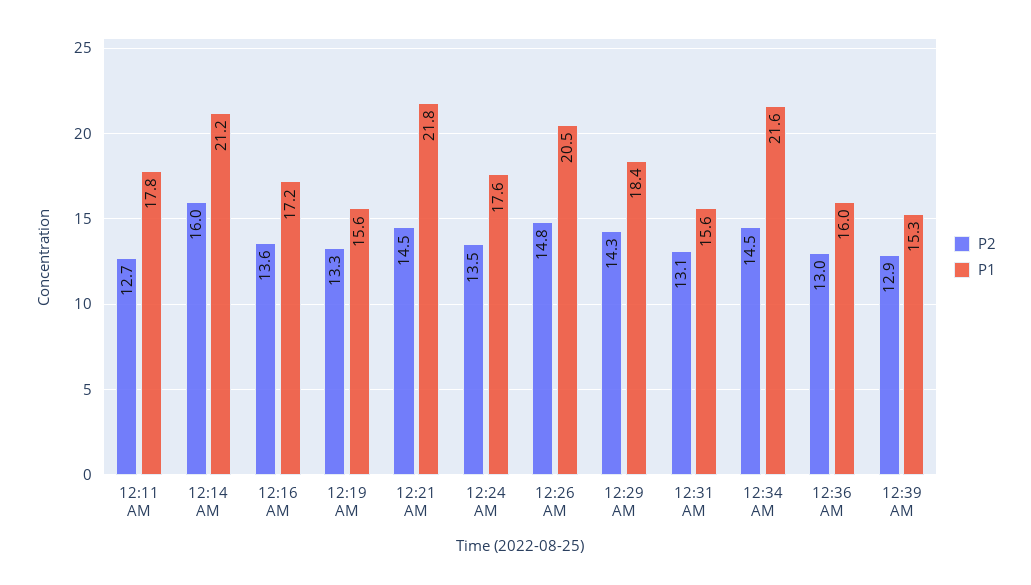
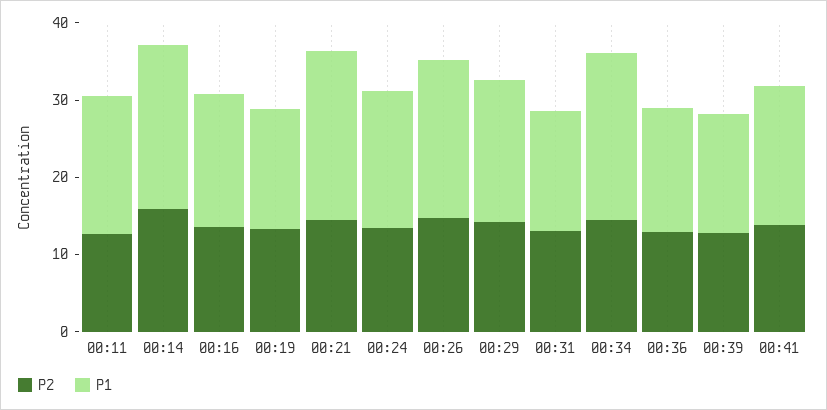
P2, 00:41: none -> 14
P1, 00:41: none -> 18

